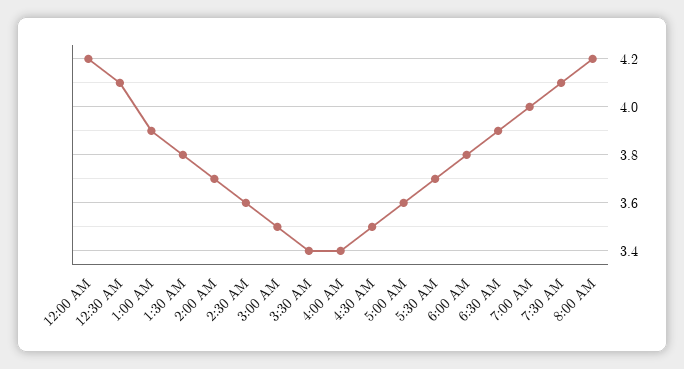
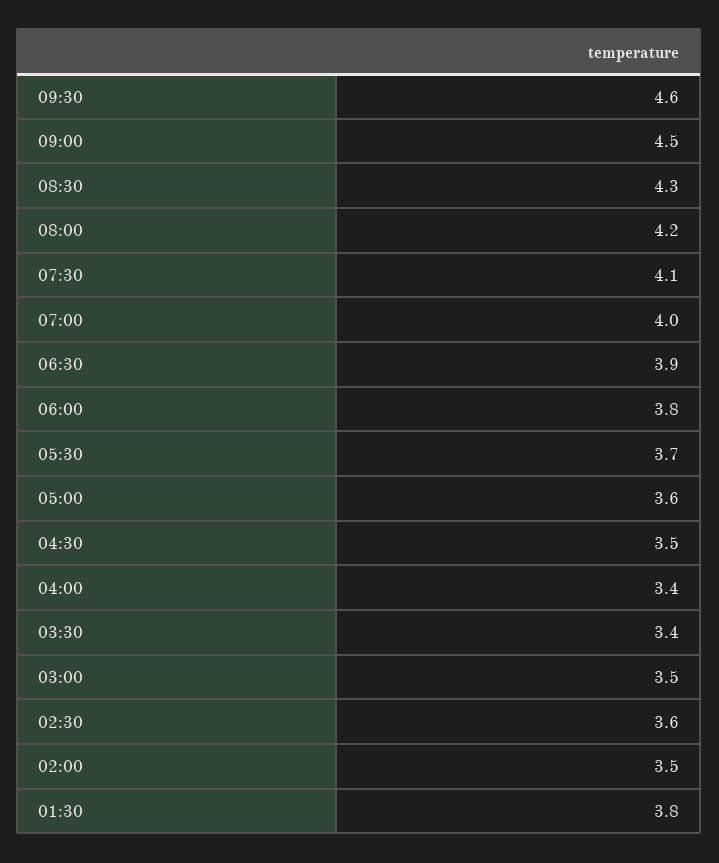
12:00 AM: 4.2 -> none
12:30 AM: 4.1 -> none
1:00 AM: 3.9 -> none
2:00 AM: 3.7 -> 3.5
09:30: none -> 4.6
09:00: none -> 4.5
08:30: none -> 4.3

